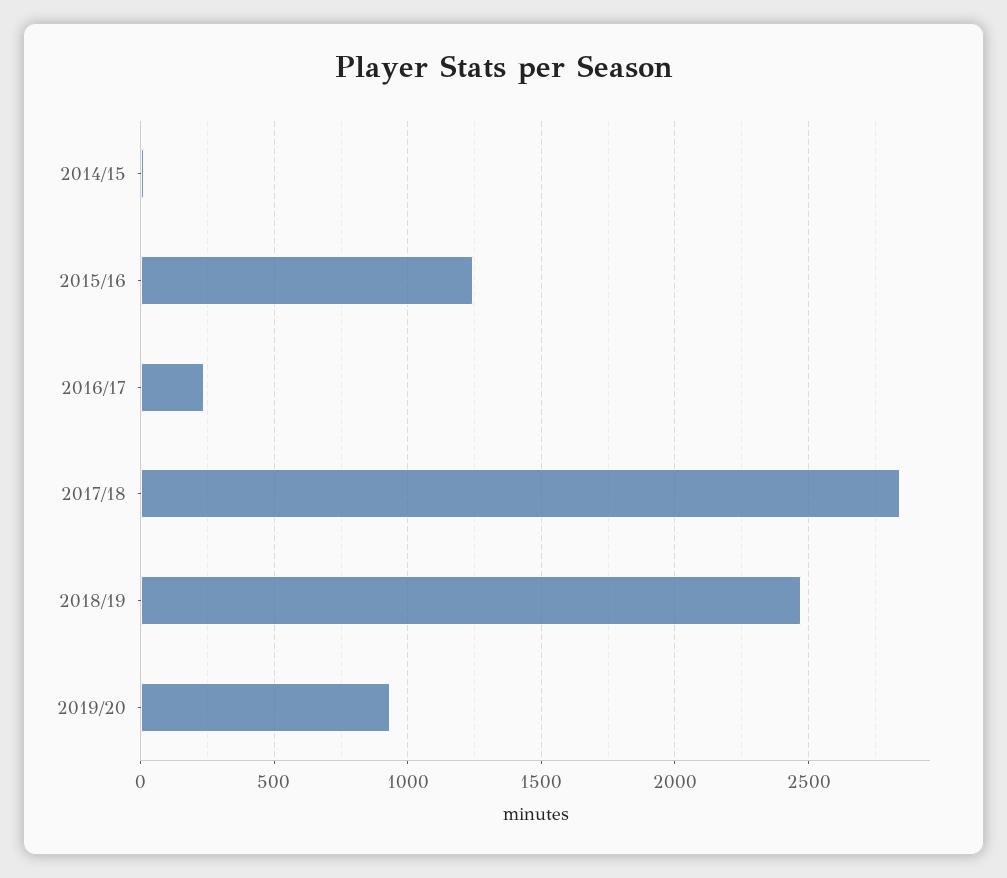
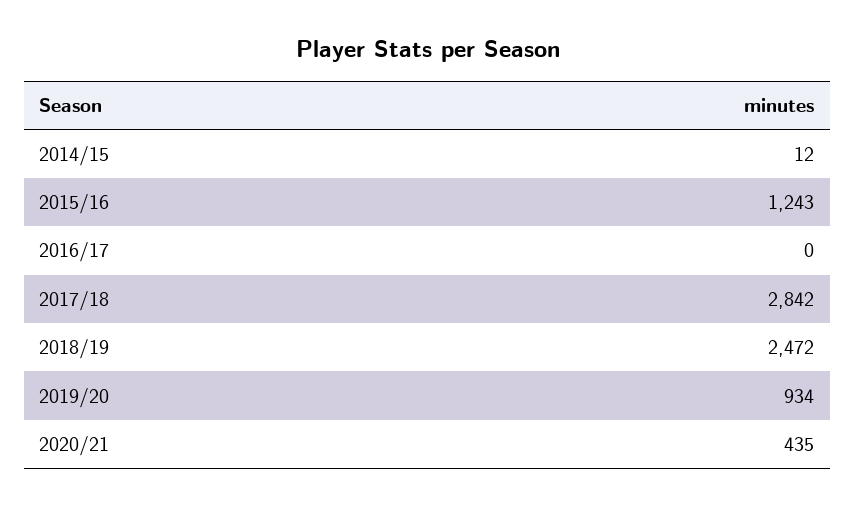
2016/17: 250 -> 0
2020/21: none -> 435

